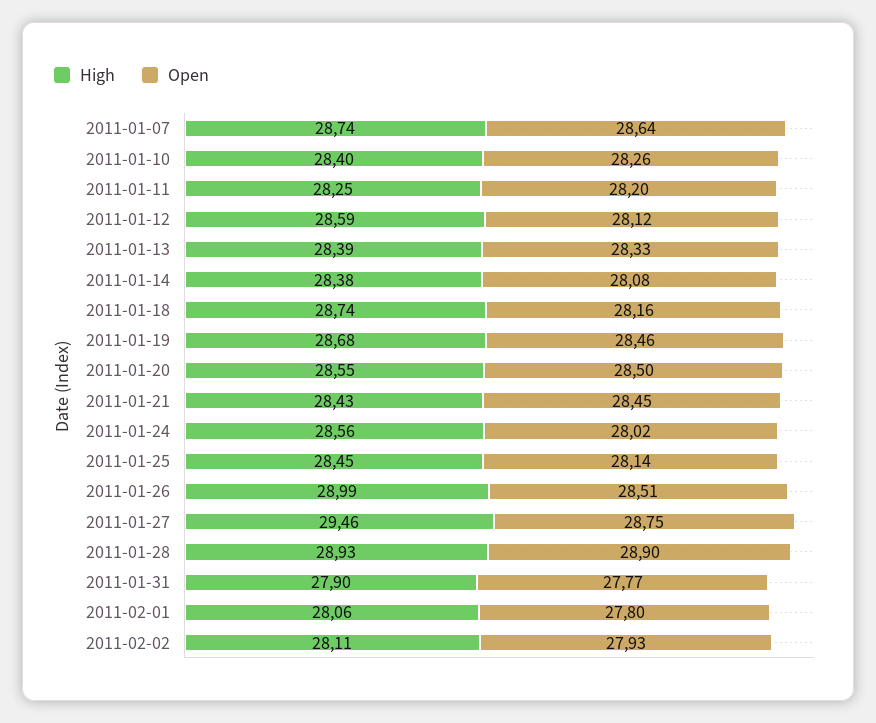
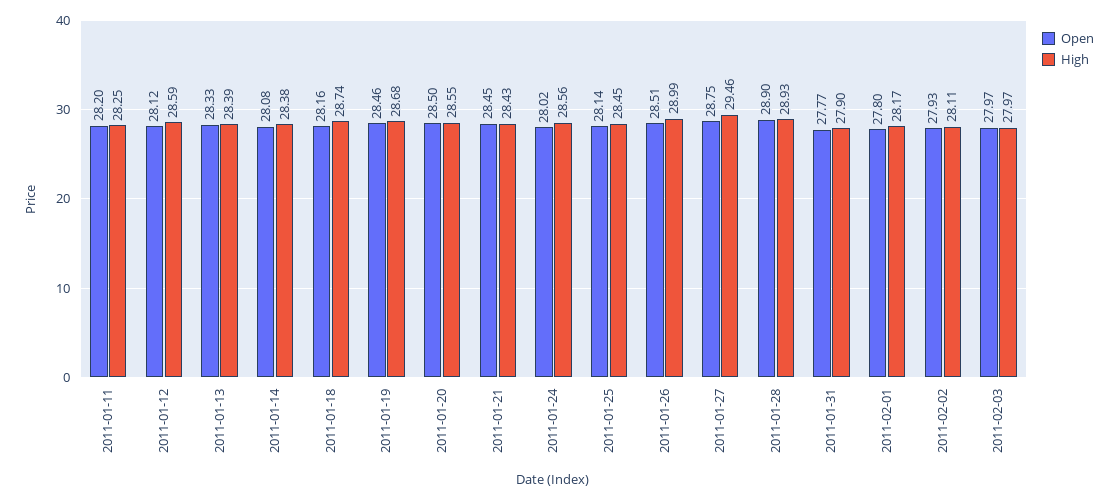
High, 2011-01-07: 28.74 -> none
Open, 2011-01-07: 28.64 -> none
High, 2011-01-10: 28.4 -> none
Open, 2011-01-10: 28.26 -> none
High, 2011-02-01: 28.06 -> 28.17
Open, 2011-02-03: none -> 27.97
High, 2011-02-03: none -> 27.97

